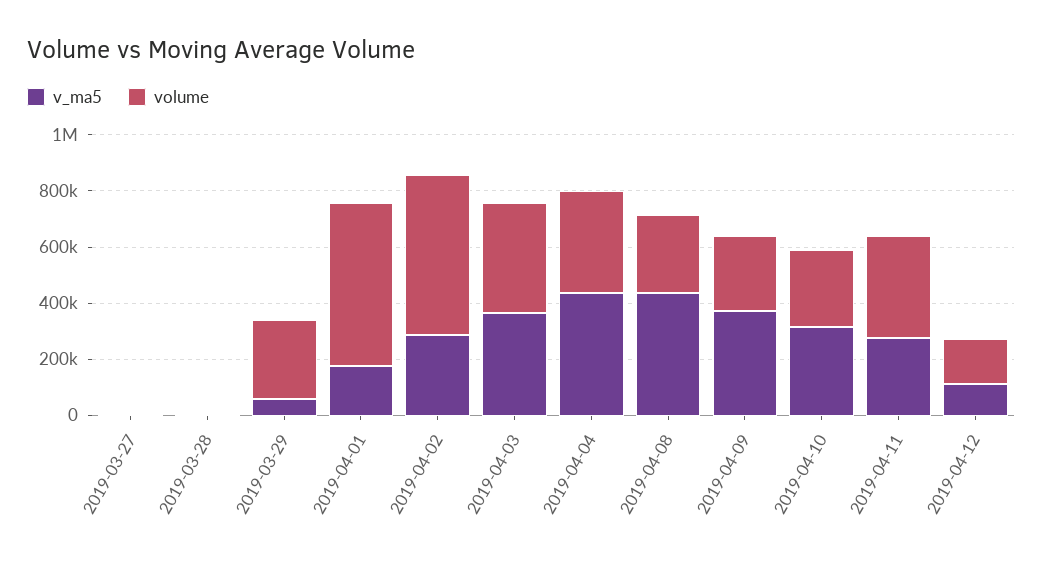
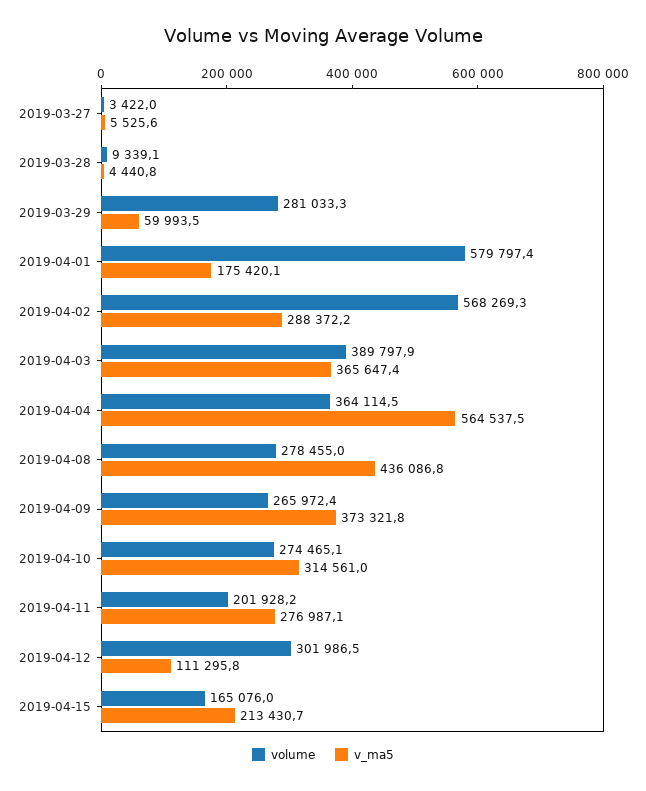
v_ma5, 2019-04-04: 450000 -> 564537.5
volume, 2019-04-11: 350000 -> 201928.2
volume, 2019-04-12: 150000 -> 301986.5
volume, 2019-04-15: none -> 165076
v_ma5, 2019-04-15: none -> 213430.7

